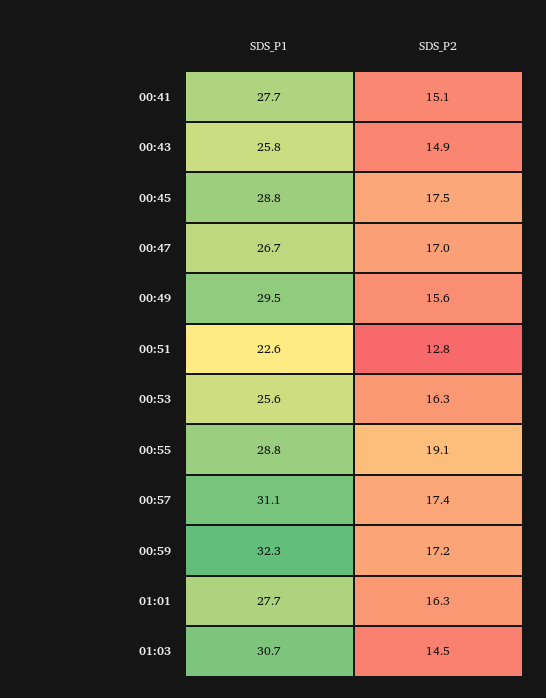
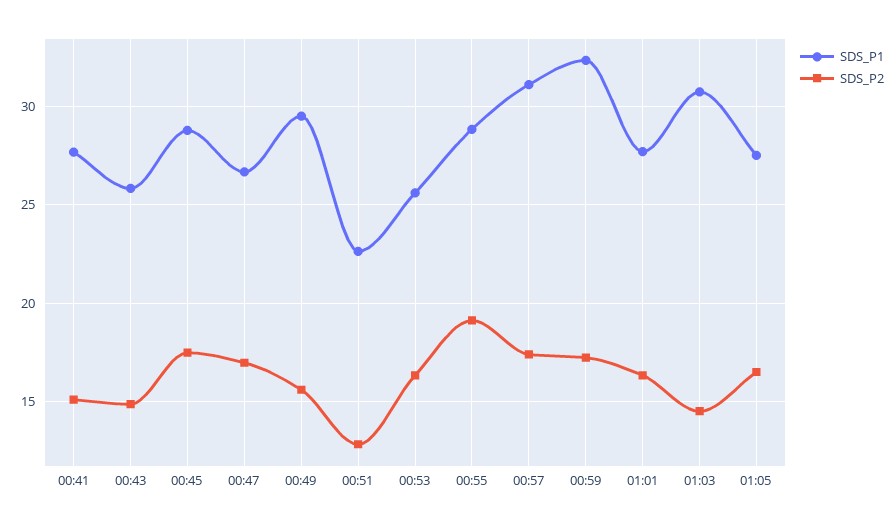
SDS_P1, 01:05: none -> 27.5
SDS_P2, 01:05: none -> 16.5

